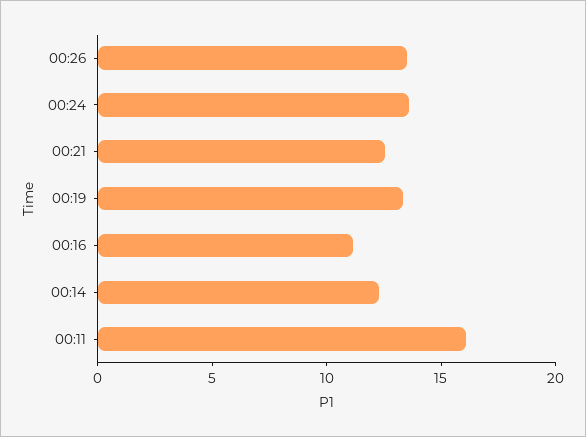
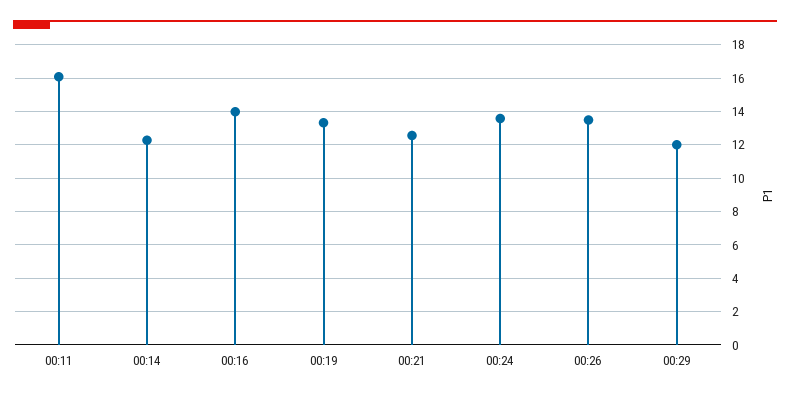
00:16: 11 -> 14
00:29: none -> 12

